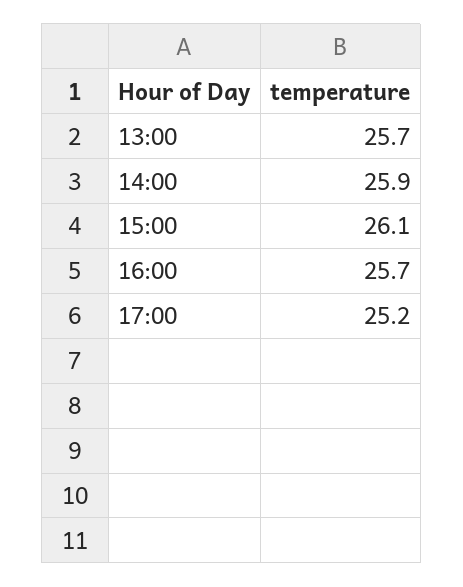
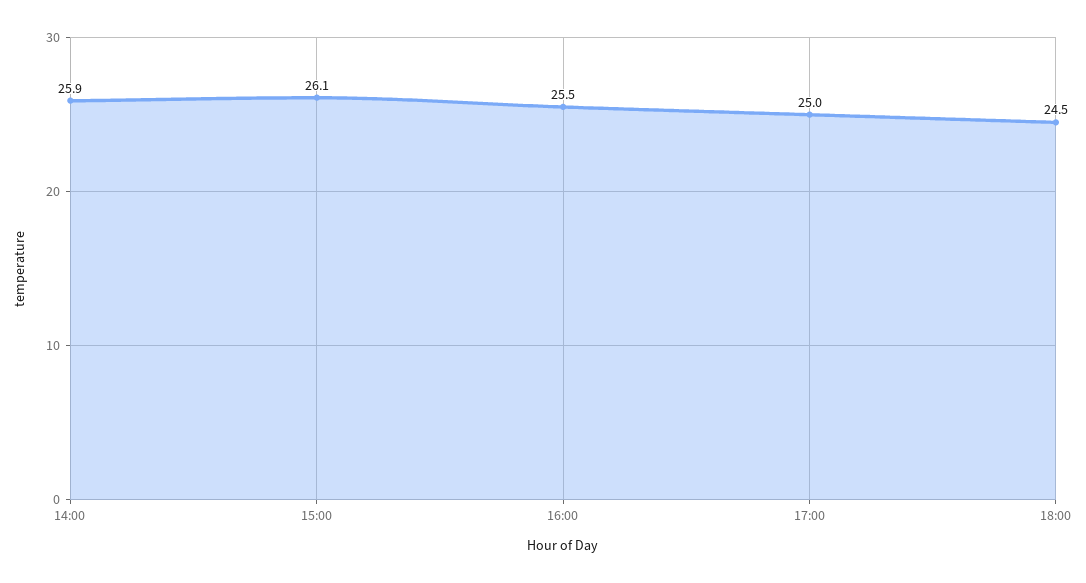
13:00: 25.7 -> none
16:00: 25.7 -> 25.5
17:00: 25.2 -> 25
18:00: none -> 24.5

